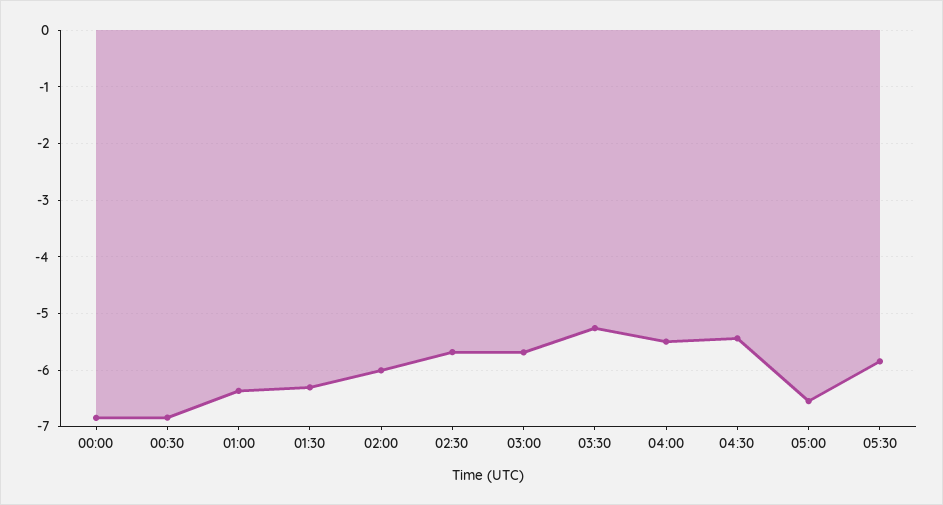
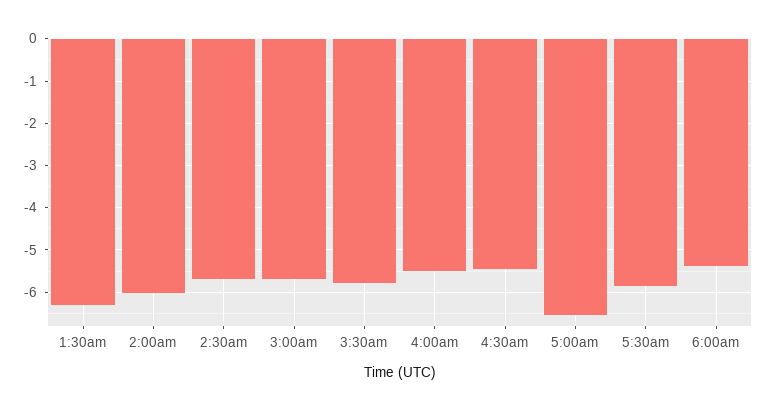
00:00: -6.8 -> none
00:30: -6.8 -> none
01:00: -6.4 -> none
03:30: -5.2 -> -5.8
6:00am: none -> -5.4

